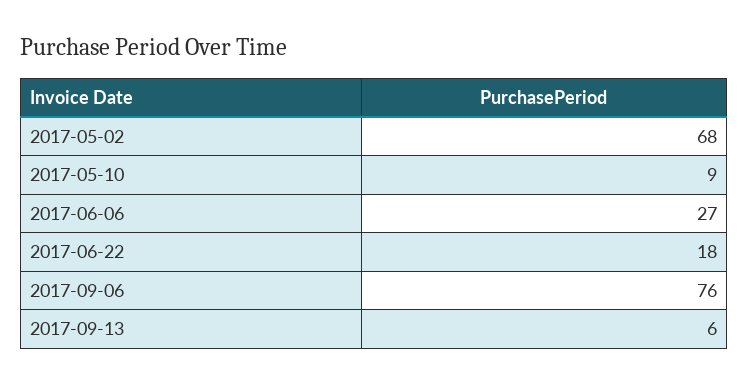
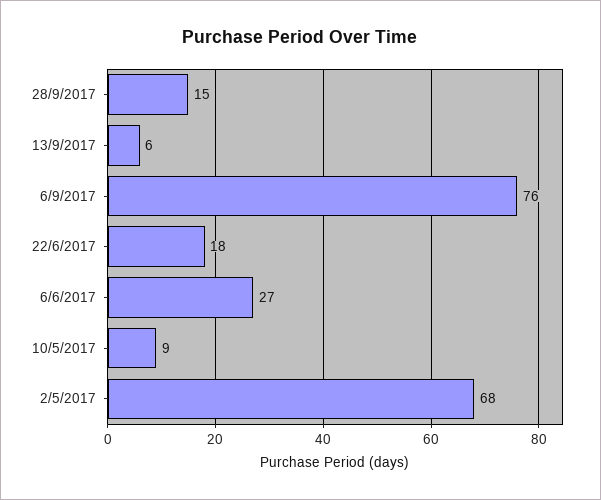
28/9/2017: none -> 15

